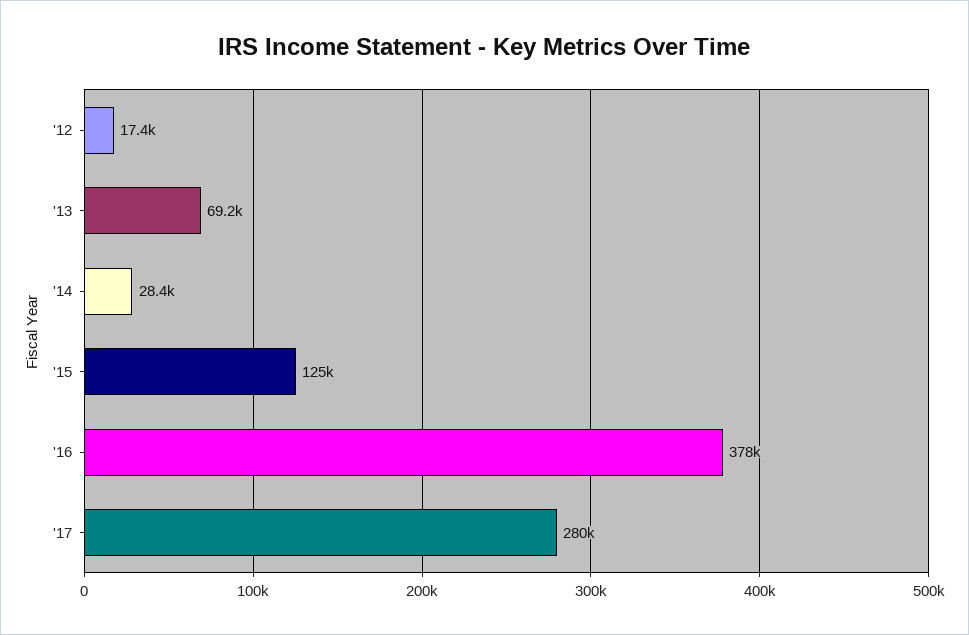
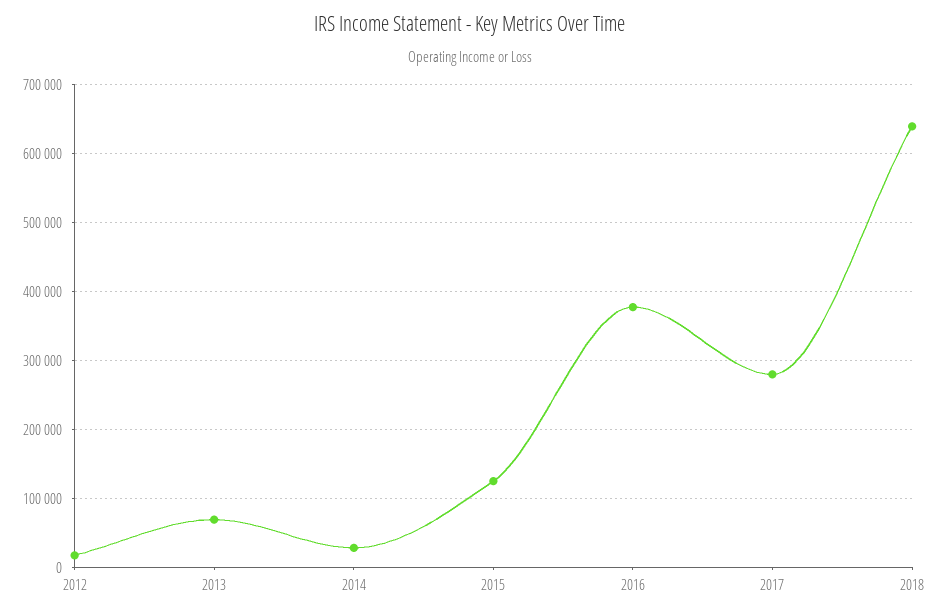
2018: none -> 640000

